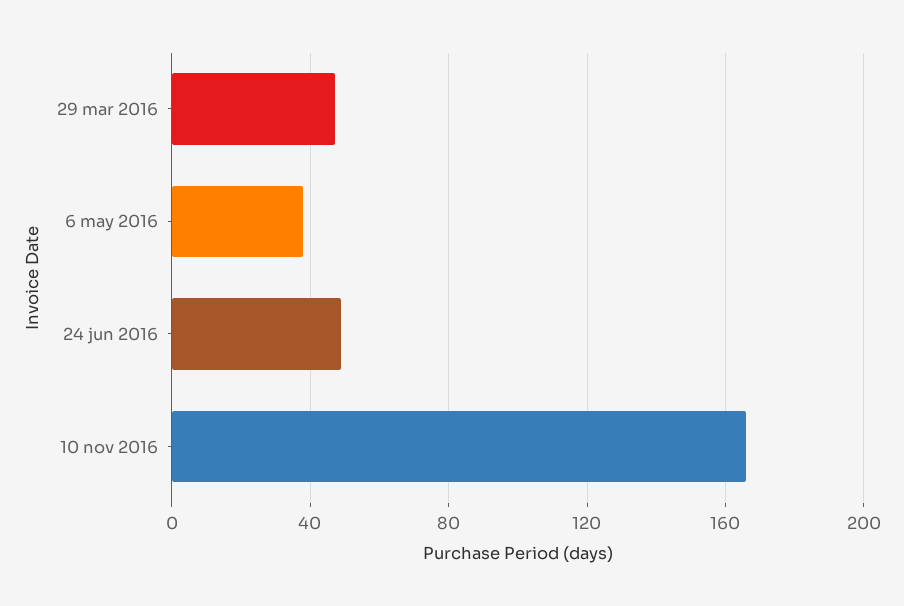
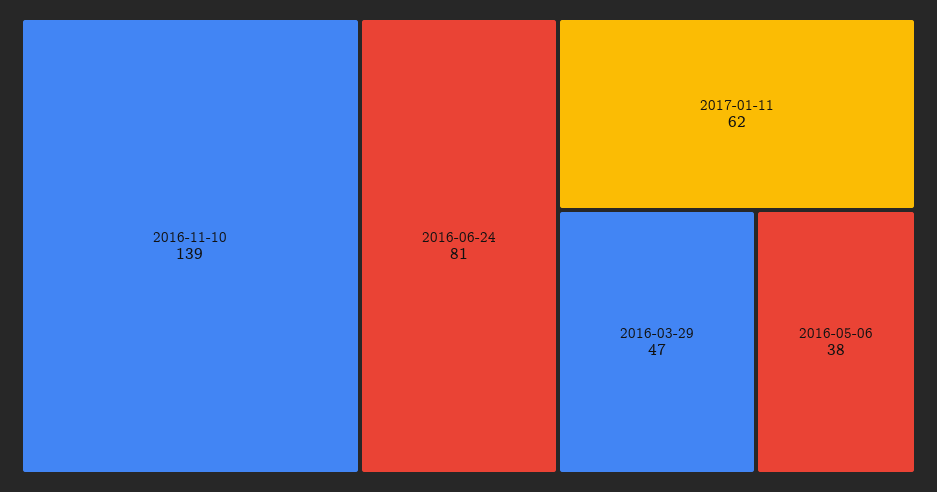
24 jun 2016: 50 -> 81
10 nov 2016: 165 -> 139
2017-01-11: none -> 62

